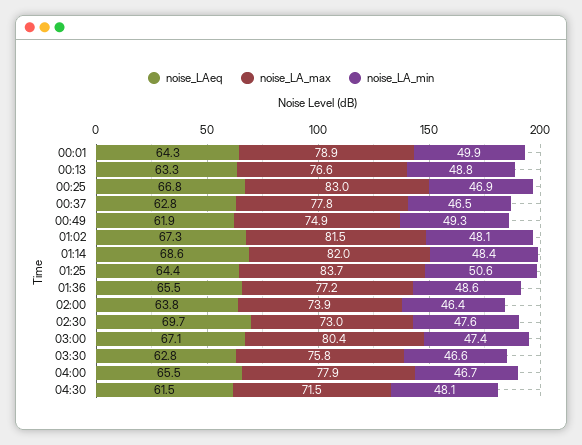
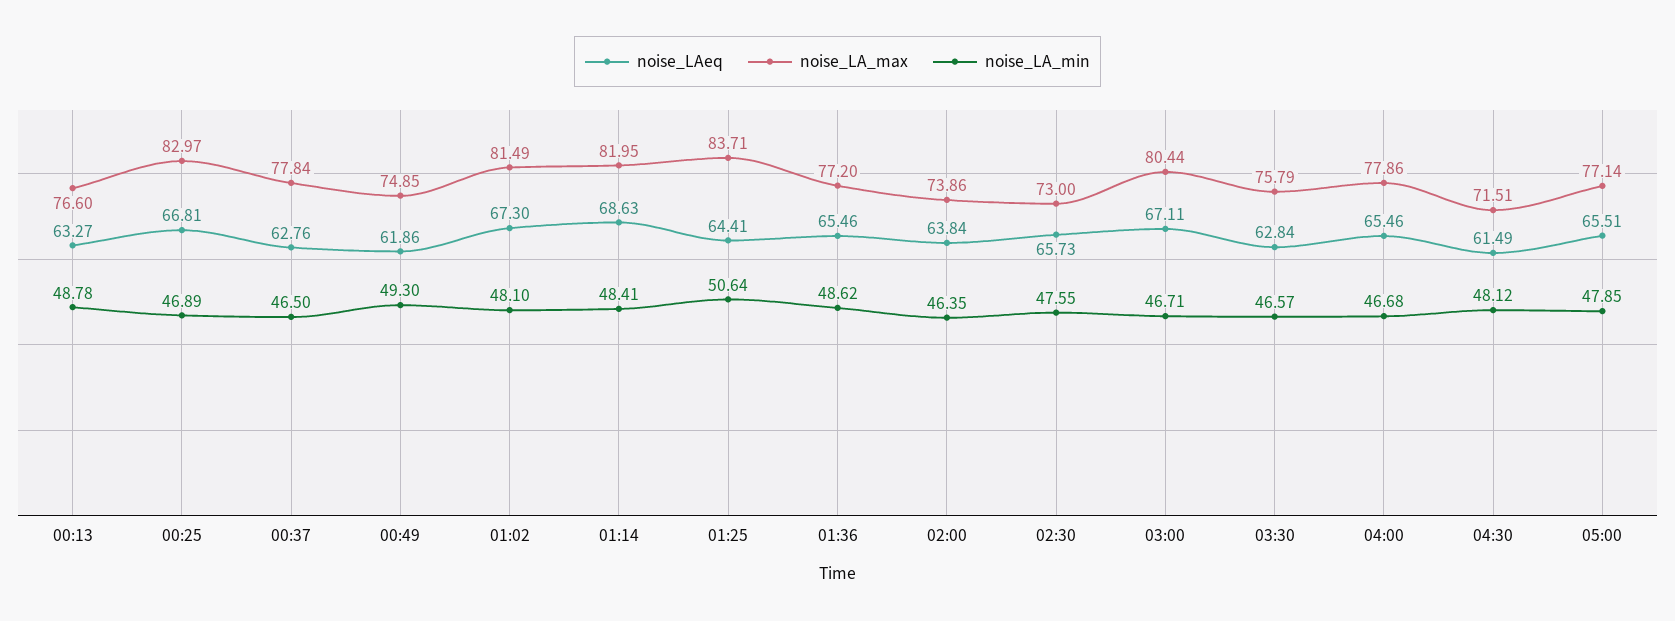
noise_LAeq, 00:01: 64.3 -> none
noise_LA_max, 00:01: 78.9 -> none
noise_LA_min, 00:01: 49.9 -> none
noise_LAeq, 02:30: 69.7 -> 65.73
noise_LA_min, 03:00: 47.4 -> 46.71
noise_LAeq, 05:00: none -> 65.51
noise_LA_max, 05:00: none -> 77.14
noise_LA_min, 05:00: none -> 47.85

